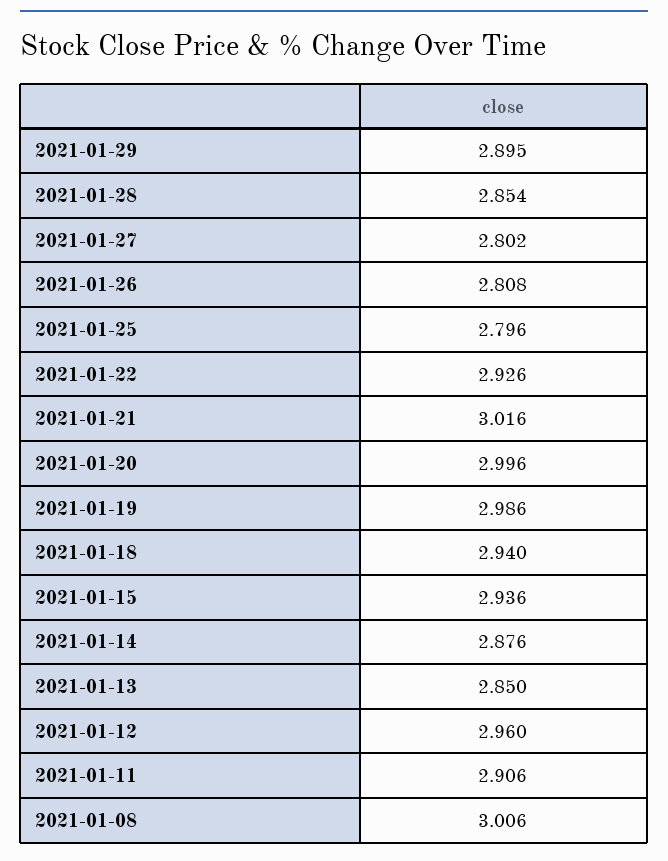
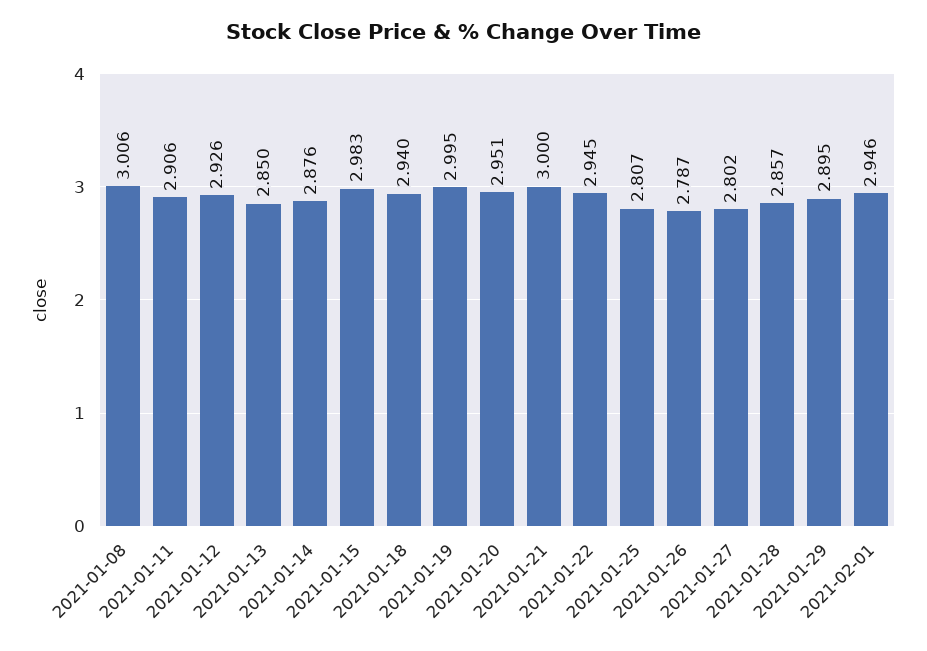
2021-01-28: 2.854 -> 2.857
2021-01-26: 2.808 -> 2.787
2021-01-25: 2.796 -> 2.807
2021-01-22: 2.926 -> 2.945
2021-01-21: 3.016 -> 3
2021-01-20: 2.996 -> 2.951
2021-01-19: 2.986 -> 2.995
2021-01-15: 2.936 -> 2.983
2021-01-12: 2.96 -> 2.926
2021-02-01: none -> 2.946

